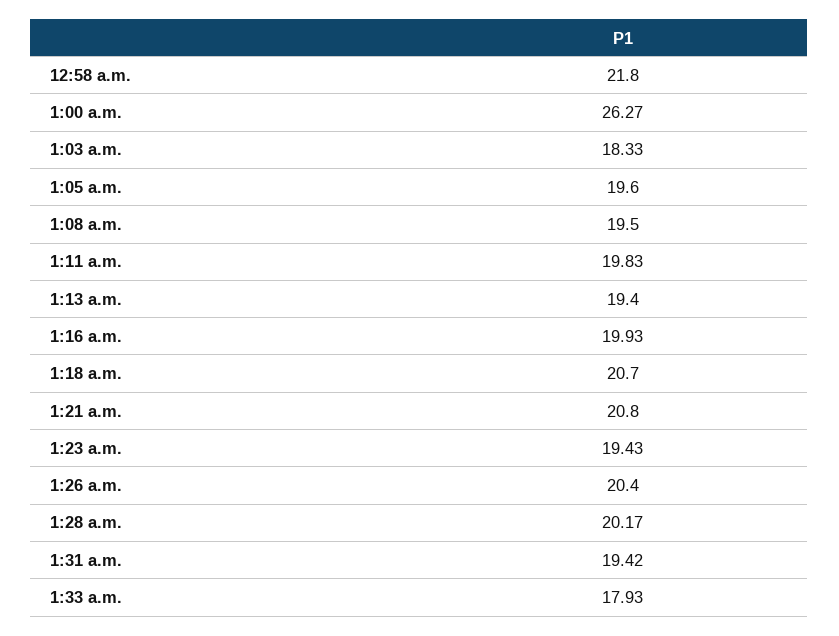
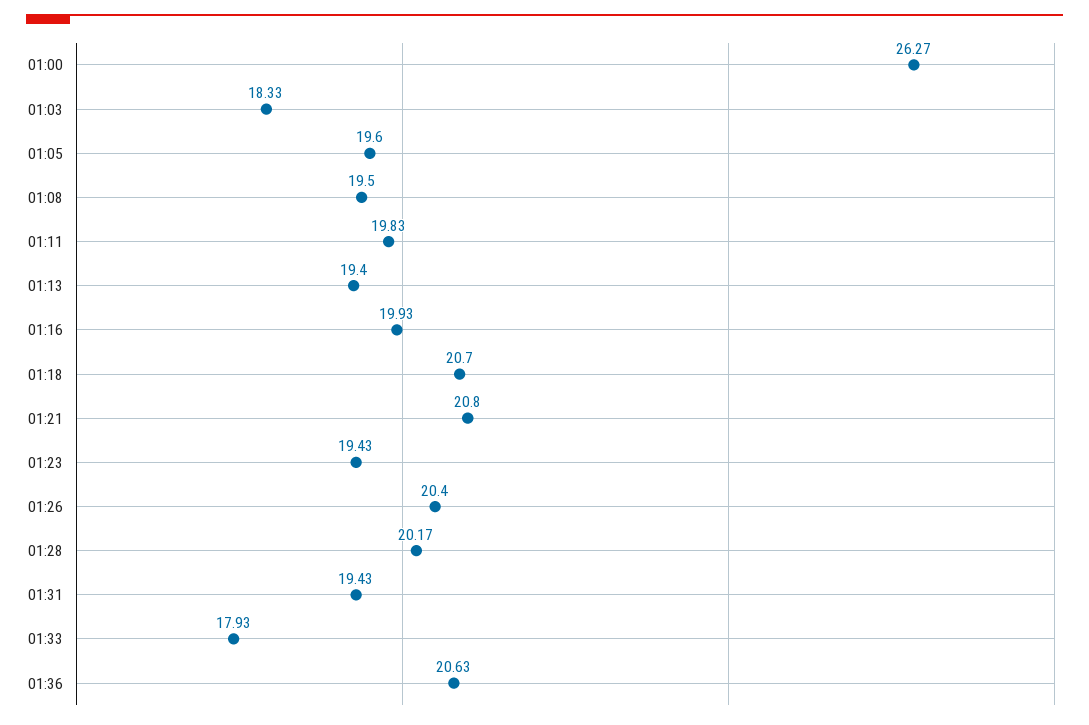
12:58 a.m.: 21.8 -> none
1:31 a.m.: 19.42 -> 19.43
01:36: none -> 20.63

